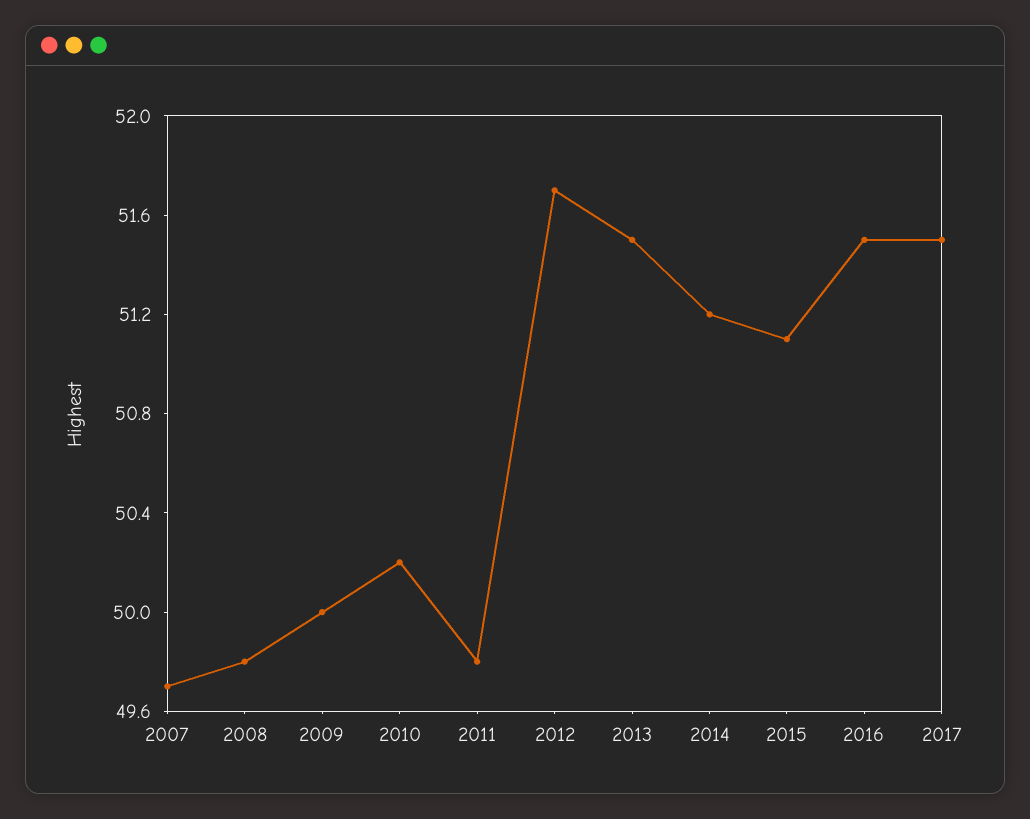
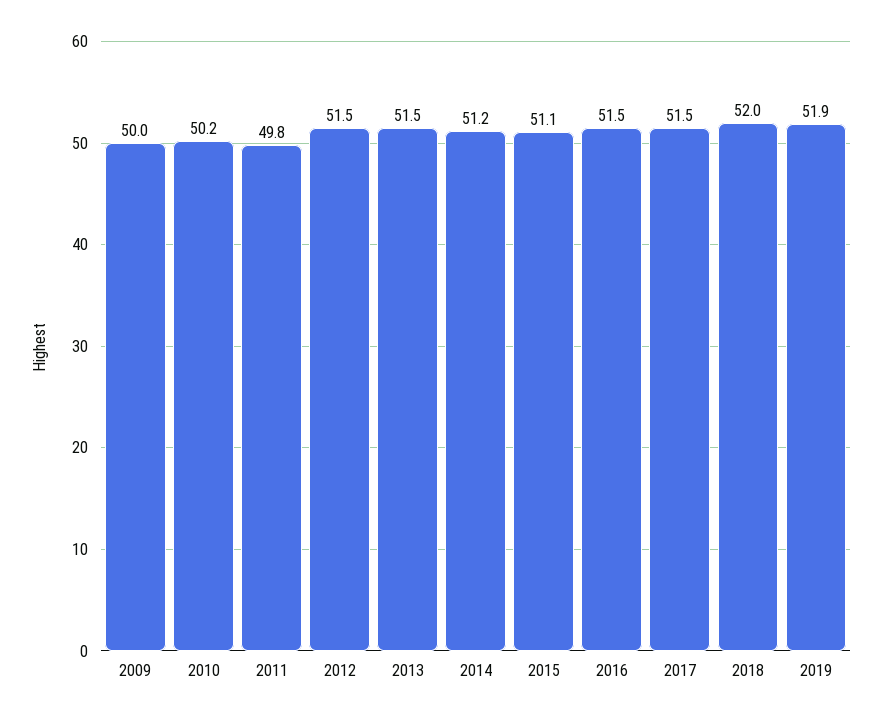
2007: 49.7 -> none
2008: 49.8 -> none
2012: 51.7 -> 51.5
2018: none -> 52
2019: none -> 51.9

